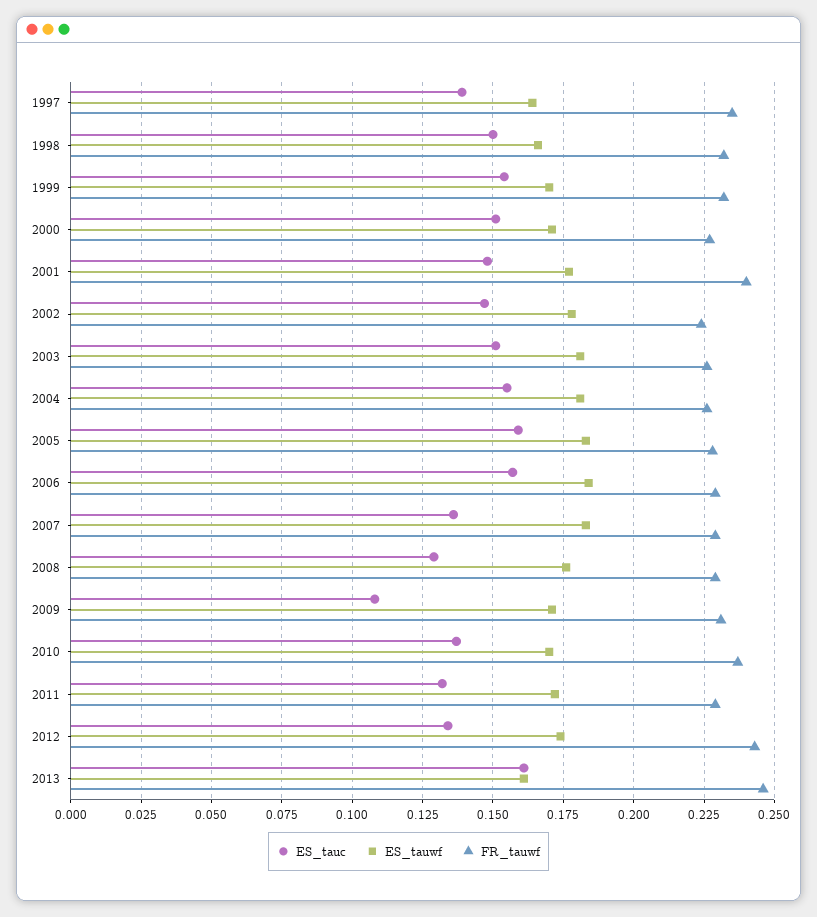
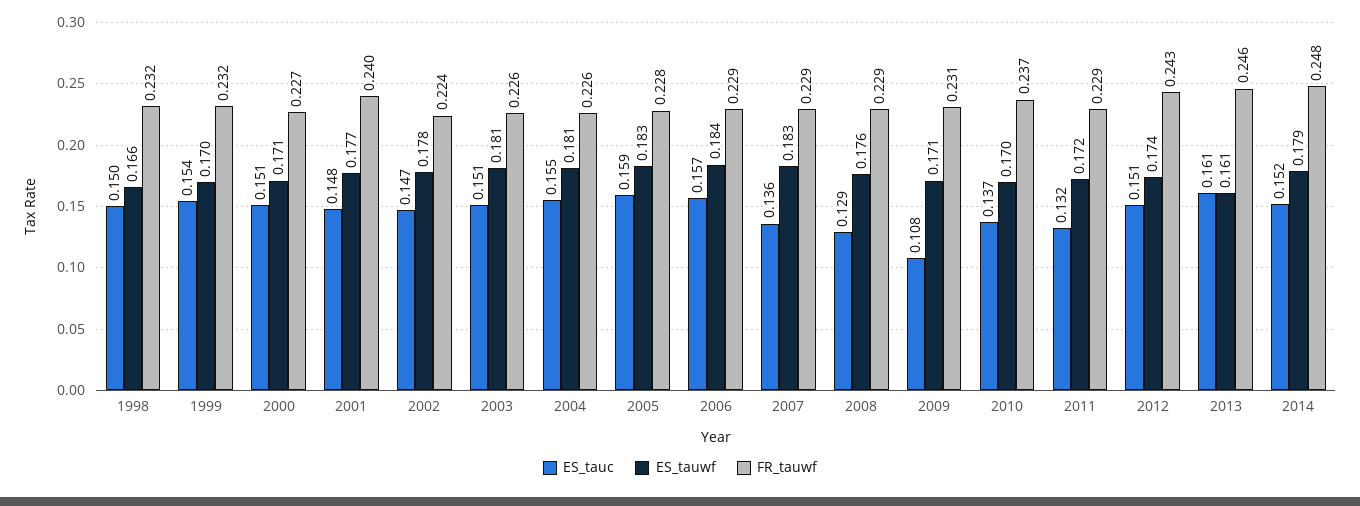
ES_tauc, 1997: 0.14 -> none
ES_tauwf, 1997: 0.165 -> none
FR_tauwf, 1997: 0.235 -> none
ES_tauc, 2012: 0.135 -> 0.151
ES_tauc, 2014: none -> 0.152
ES_tauwf, 2014: none -> 0.179
FR_tauwf, 2014: none -> 0.248

